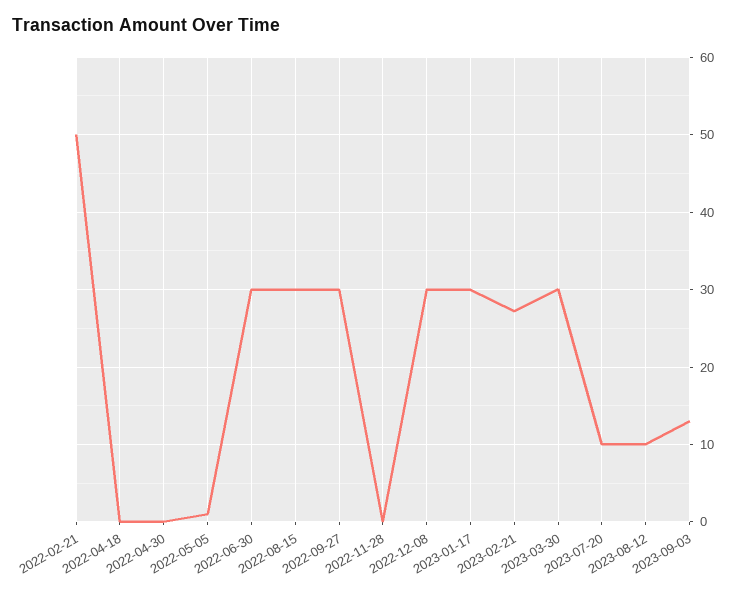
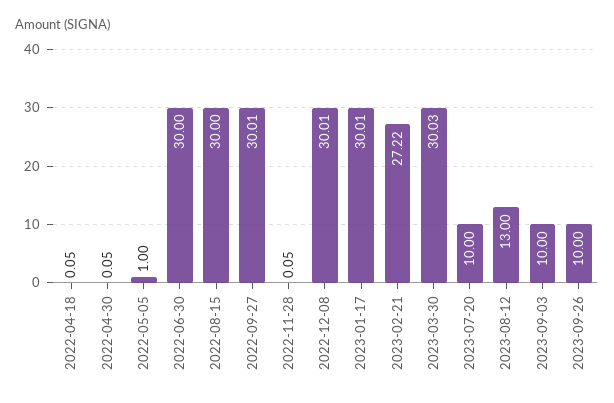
2022-02-21: 50 -> none
2023-08-12: 10 -> 13
2023-09-03: 13 -> 10
2023-09-26: none -> 10

